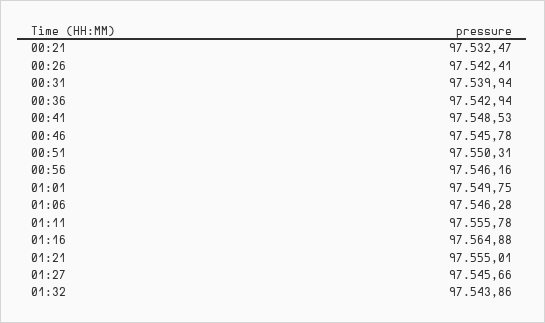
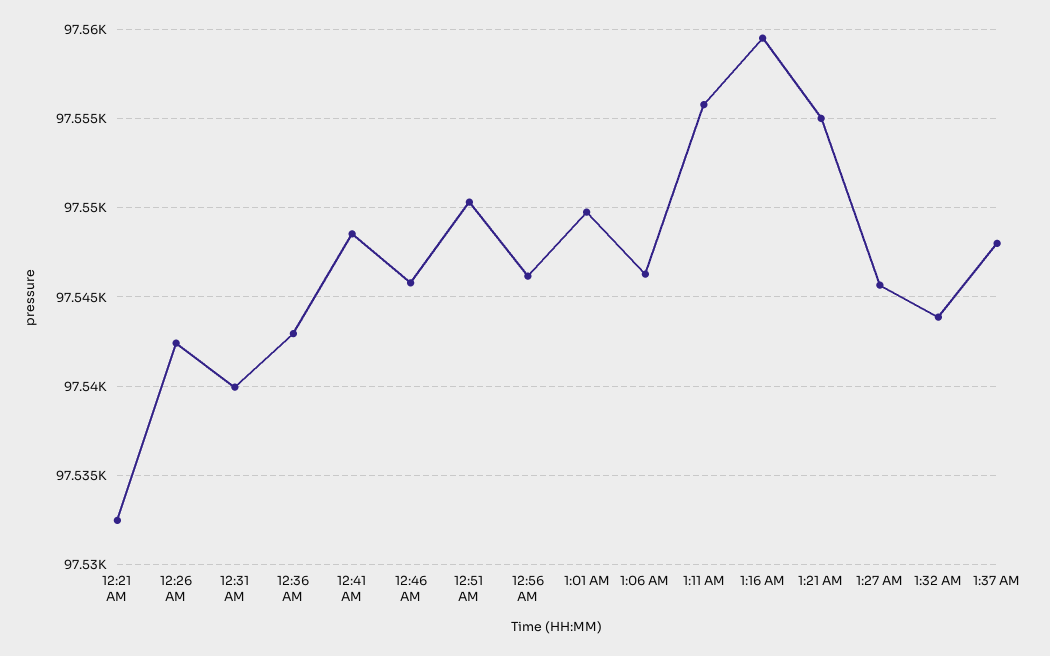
01:16: 97564.88 -> 97559.5
1:37 AM: none -> 97548

